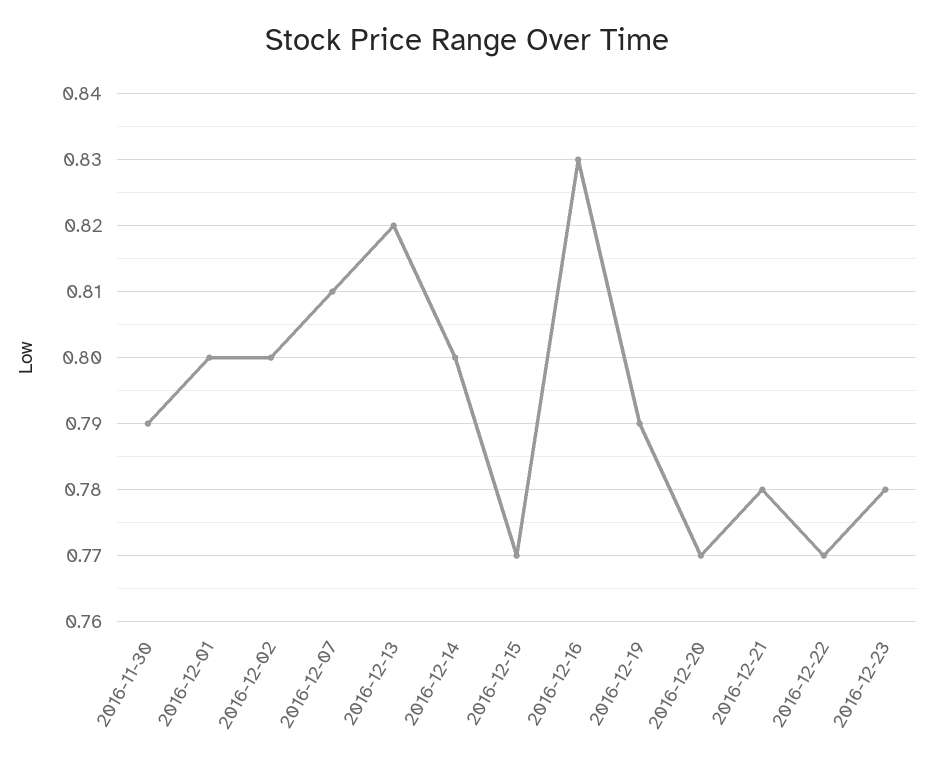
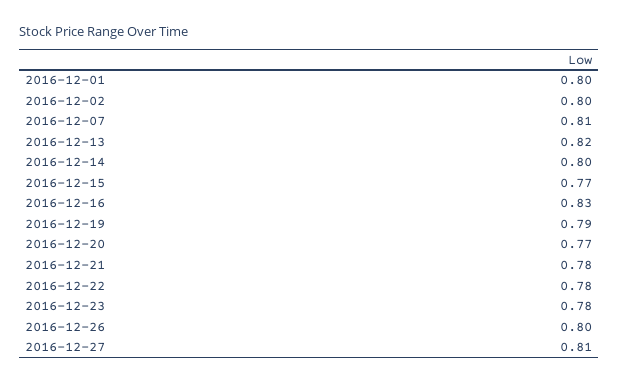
2016-11-30: 0.79 -> none
2016-12-22: 0.77 -> 0.78
2016-12-26: none -> 0.8
2016-12-27: none -> 0.81

